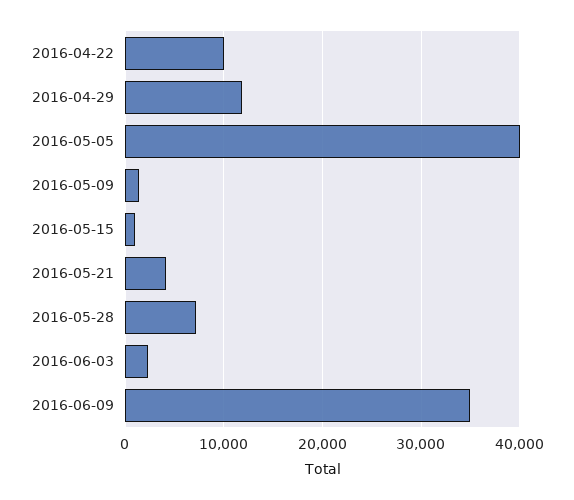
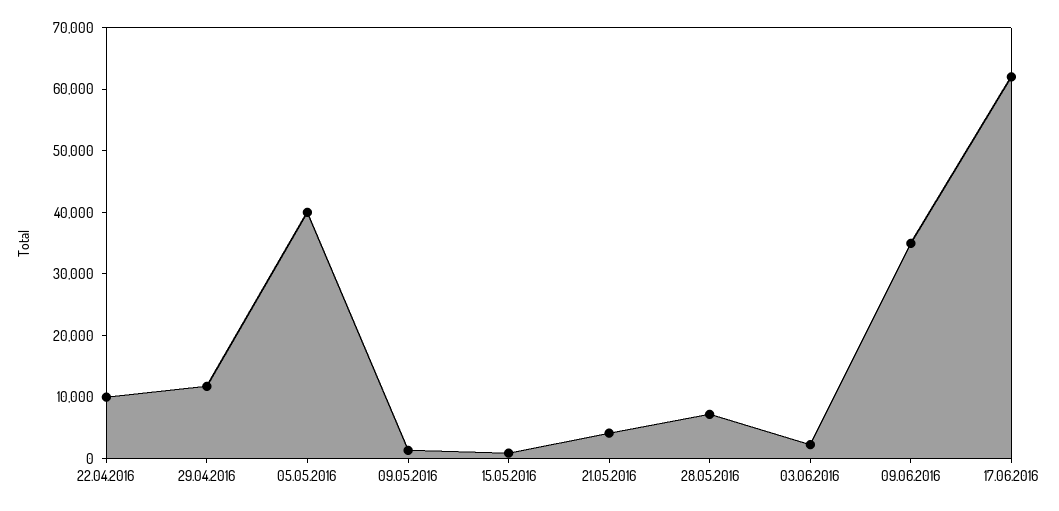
17.06.2016: none -> 62000

